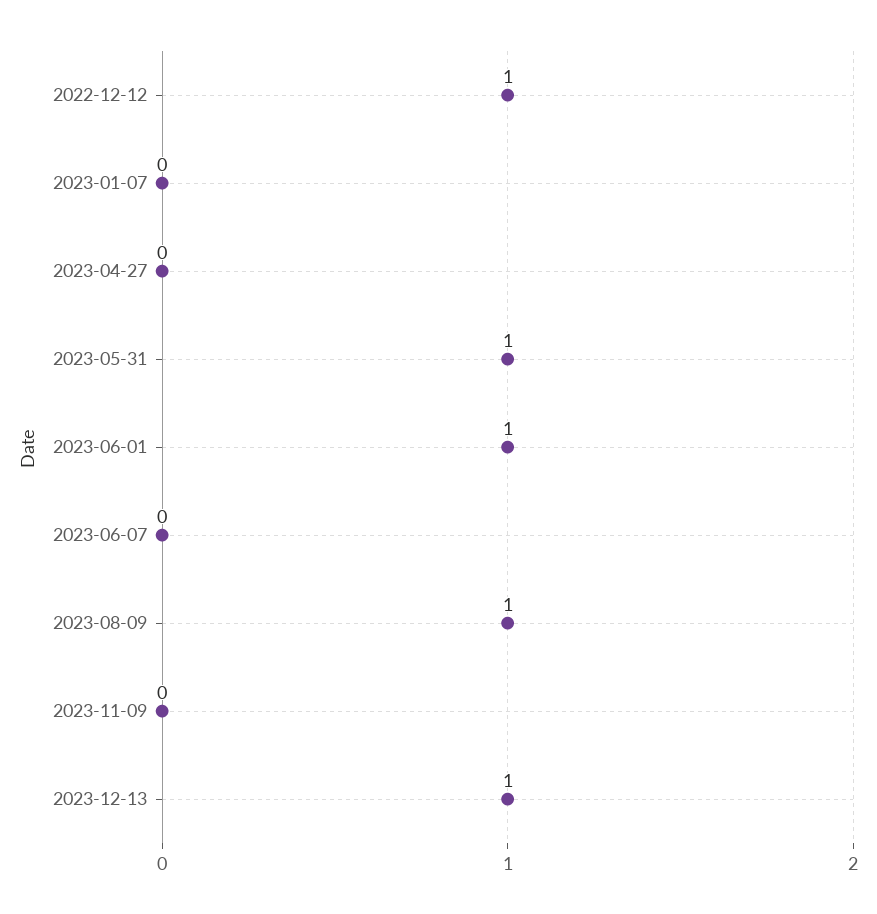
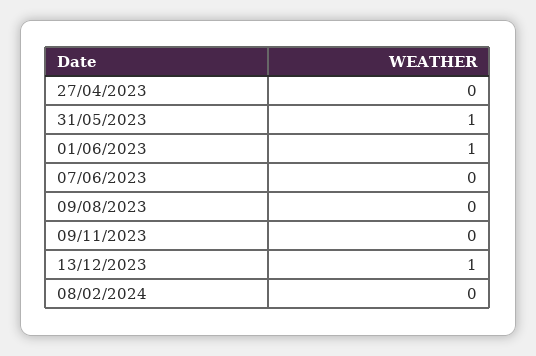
2022-12-12: 1 -> none
2023-01-07: 0 -> none
2023-08-09: 1 -> 0
08/02/2024: none -> 0

